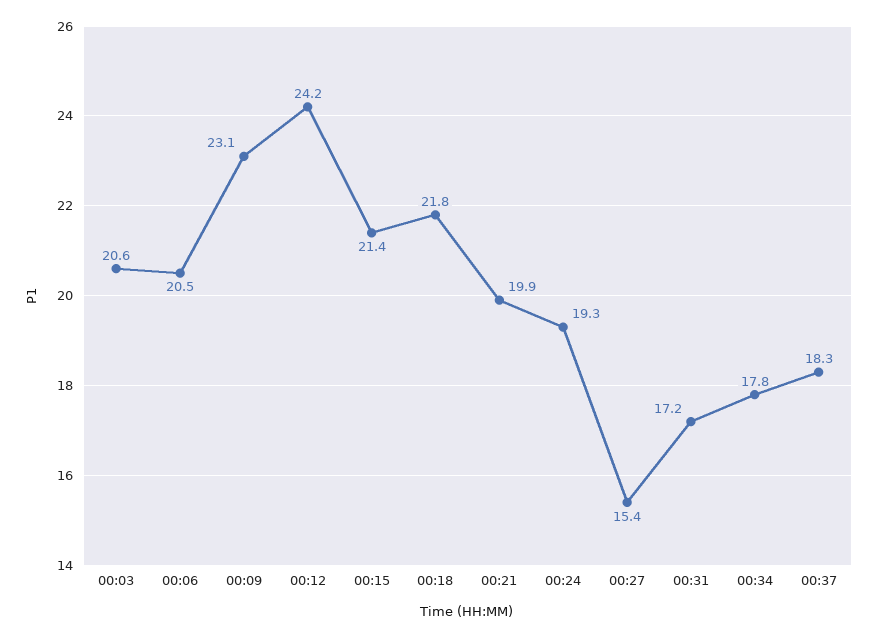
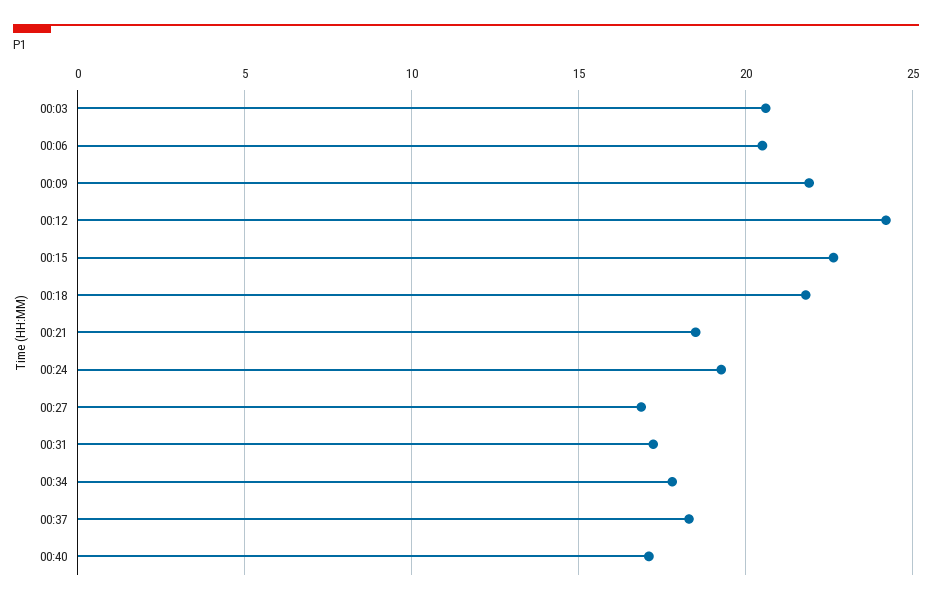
00:09: 23.1 -> 22
00:15: 21.4 -> 22.5
00:21: 19.9 -> 18.5
00:27: 15.4 -> 17
00:40: none -> 17

